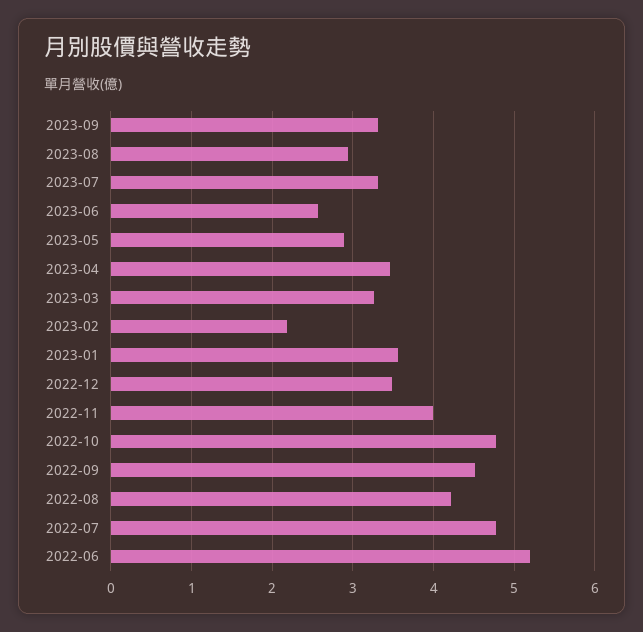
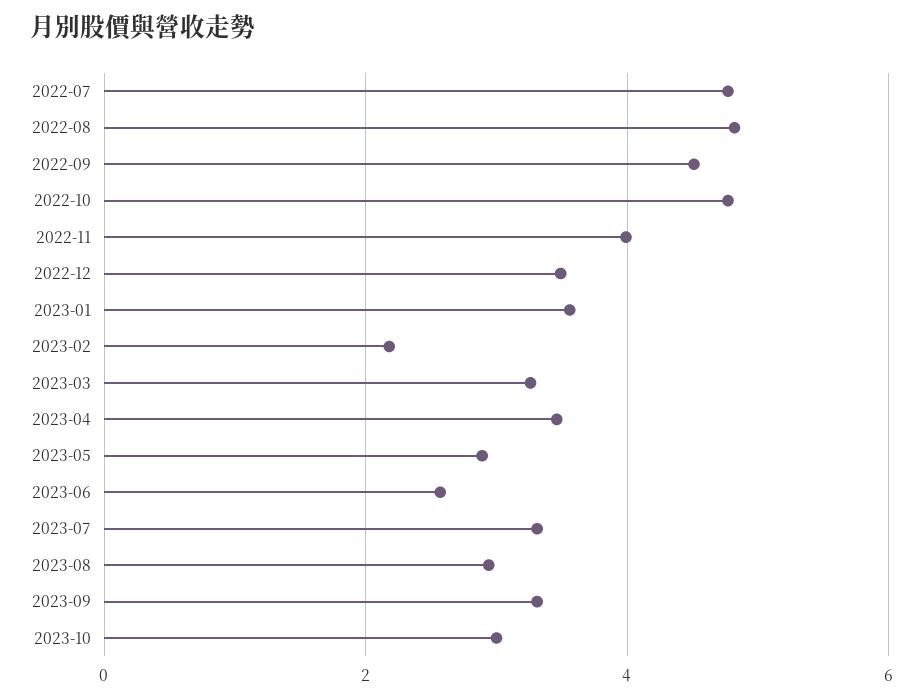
2022-08: 4.2 -> 4.8
2022-06: 5.2 -> none
2023-10: none -> 3

